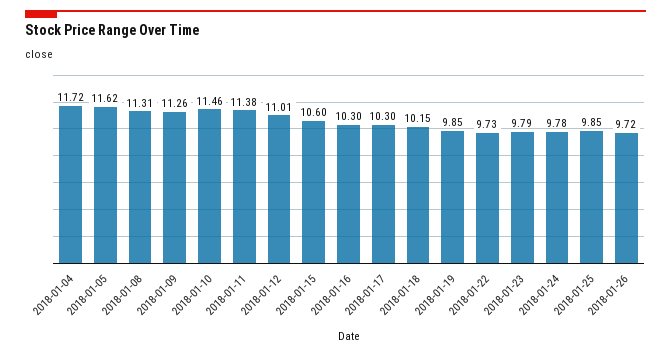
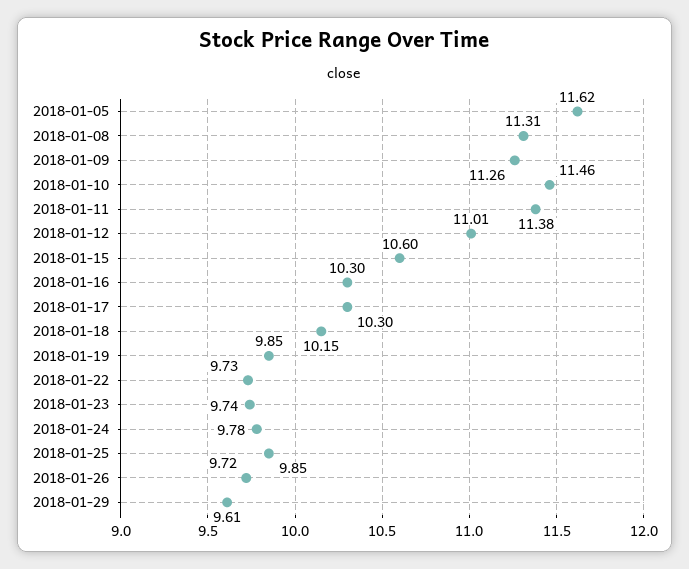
2018-01-04: 11.72 -> none
2018-01-23: 9.79 -> 9.74
2018-01-29: none -> 9.61

